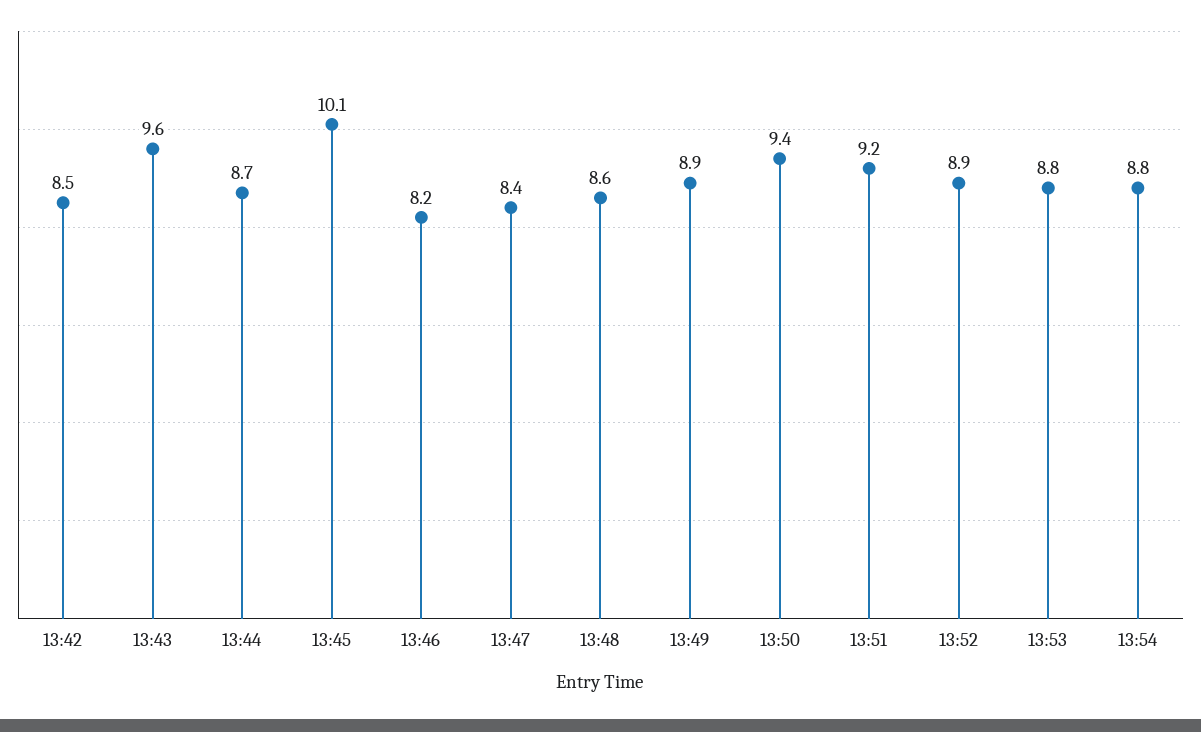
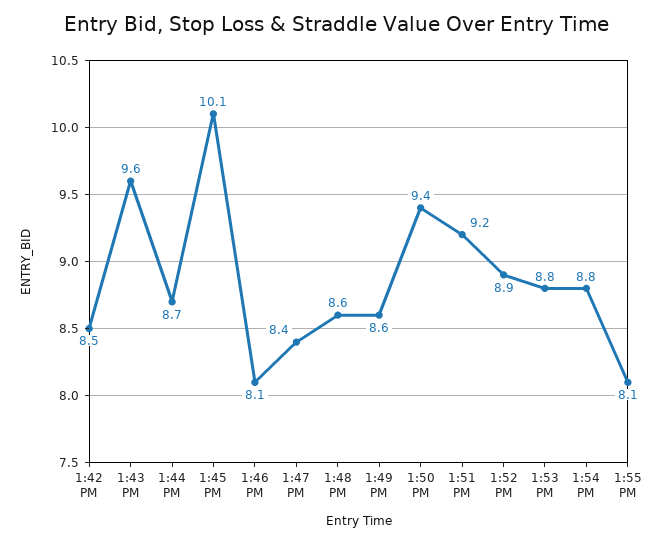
13:46: 8.2 -> 8.1
13:49: 8.9 -> 8.6
1:55 PM: none -> 8.1

